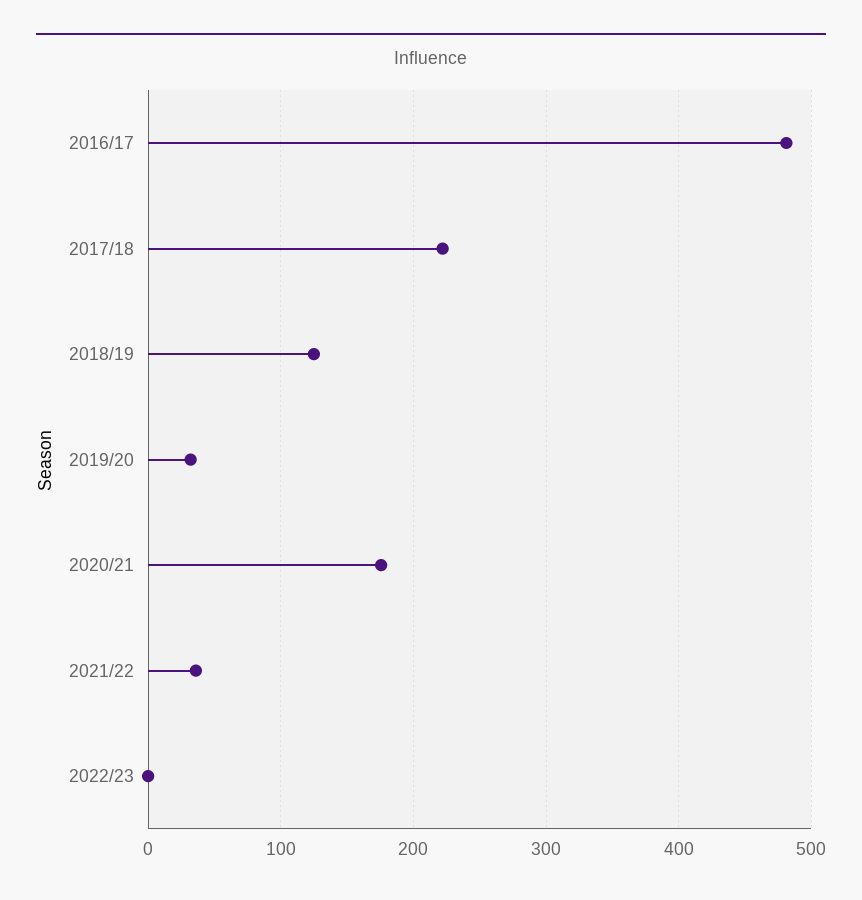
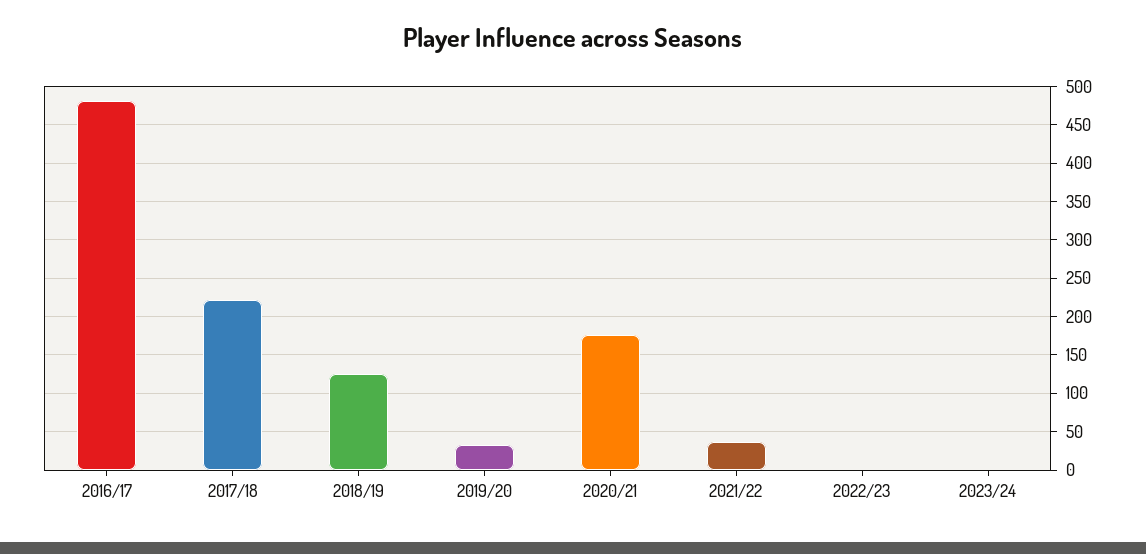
2023/24: none -> 0

